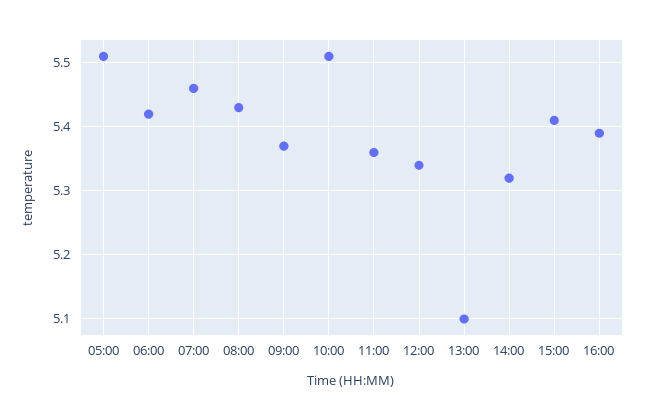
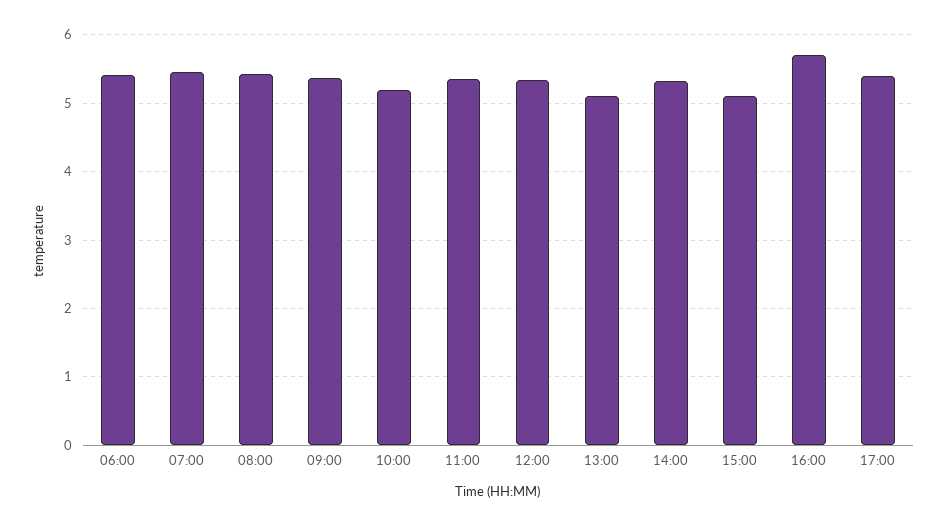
05:00: 5.51 -> none
10:00: 5.51 -> 5.2
15:00: 5.41 -> 5.1
16:00: 5.39 -> 5.7
17:00: none -> 5.4

